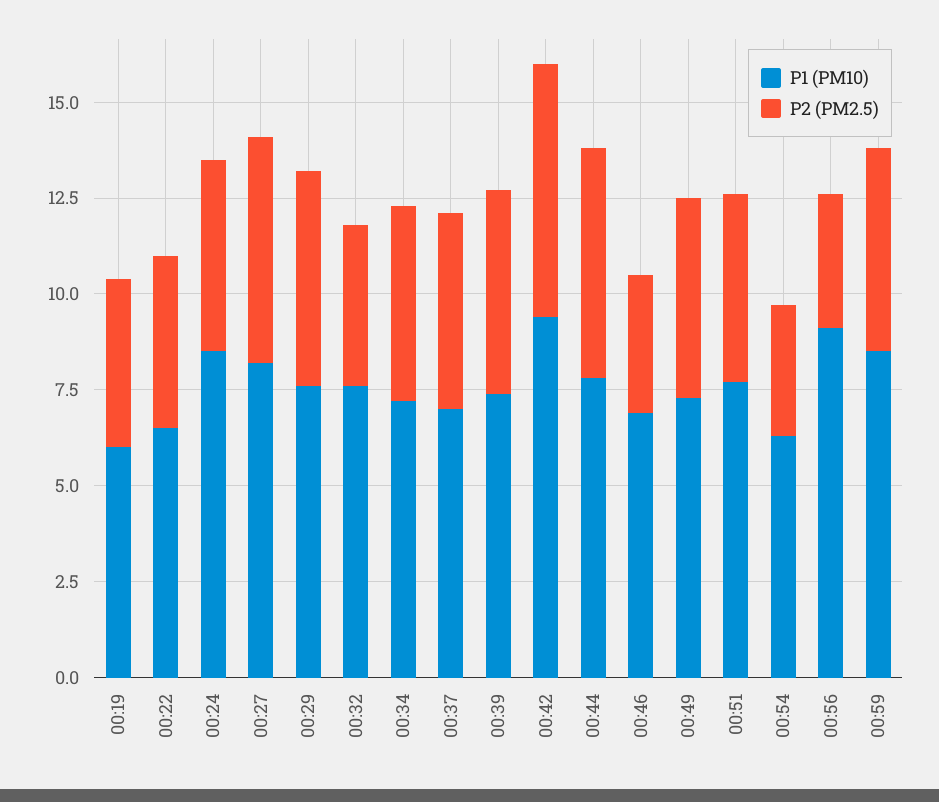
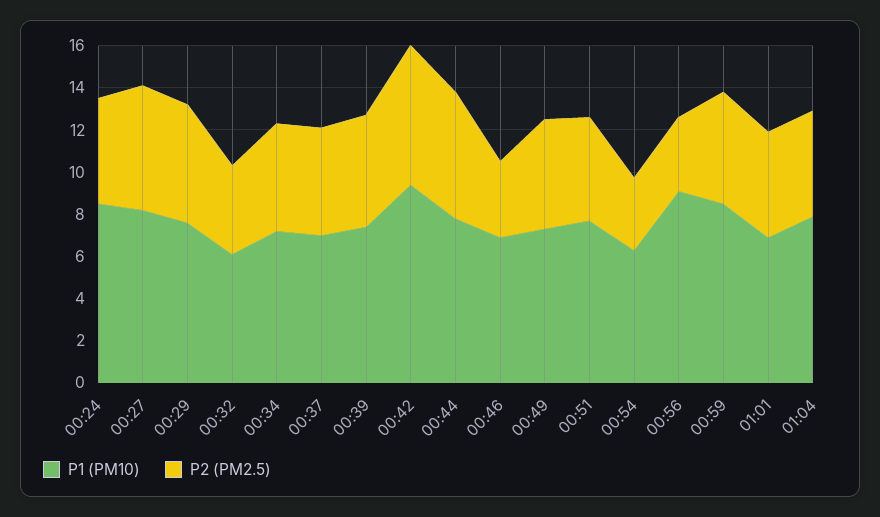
P1 (PM10), 00:19: 6 -> none
P2 (PM2.5), 00:19: 4.5 -> none
P1 (PM10), 00:22: 6.5 -> none
P2 (PM2.5), 00:22: 4.5 -> none
P1 (PM10), 00:32: 7.5 -> 6
P1 (PM10), 01:01: none -> 7
P2 (PM2.5), 01:01: none -> 5
P1 (PM10), 01:04: none -> 8
P2 (PM2.5), 01:04: none -> 5

